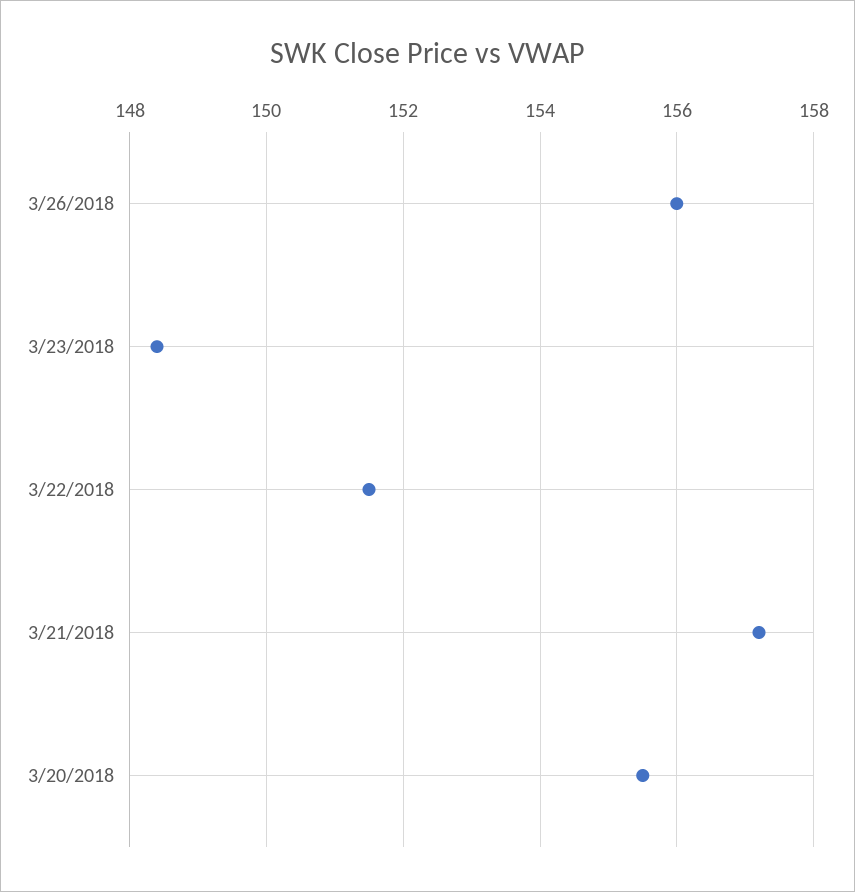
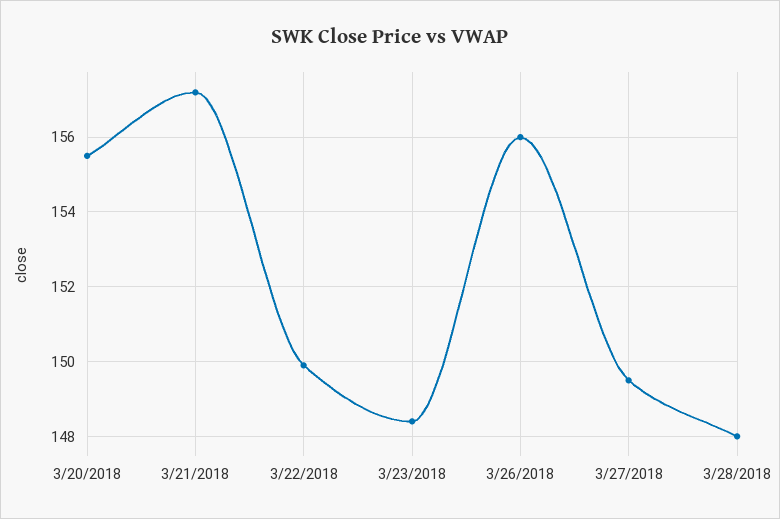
3/22/2018: 151.5 -> 150
3/27/2018: none -> 149.5
3/28/2018: none -> 148

